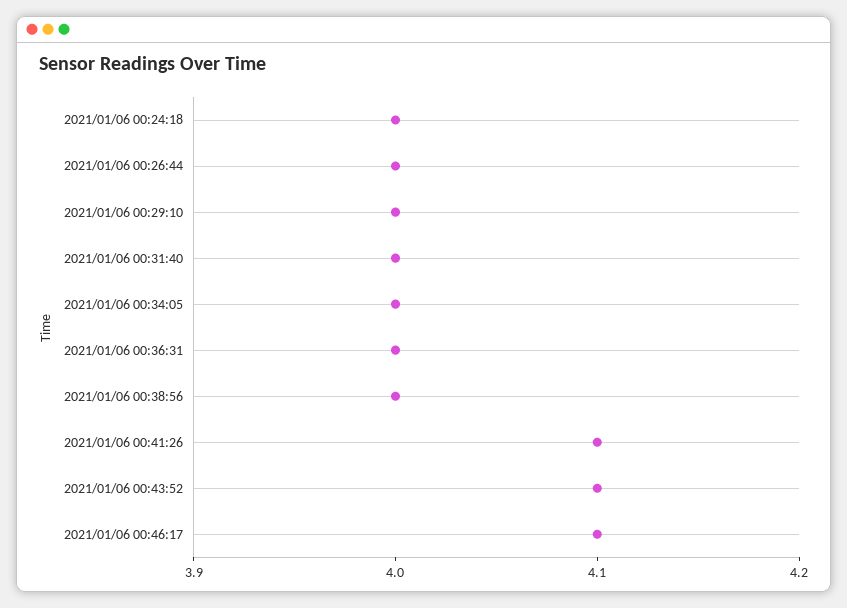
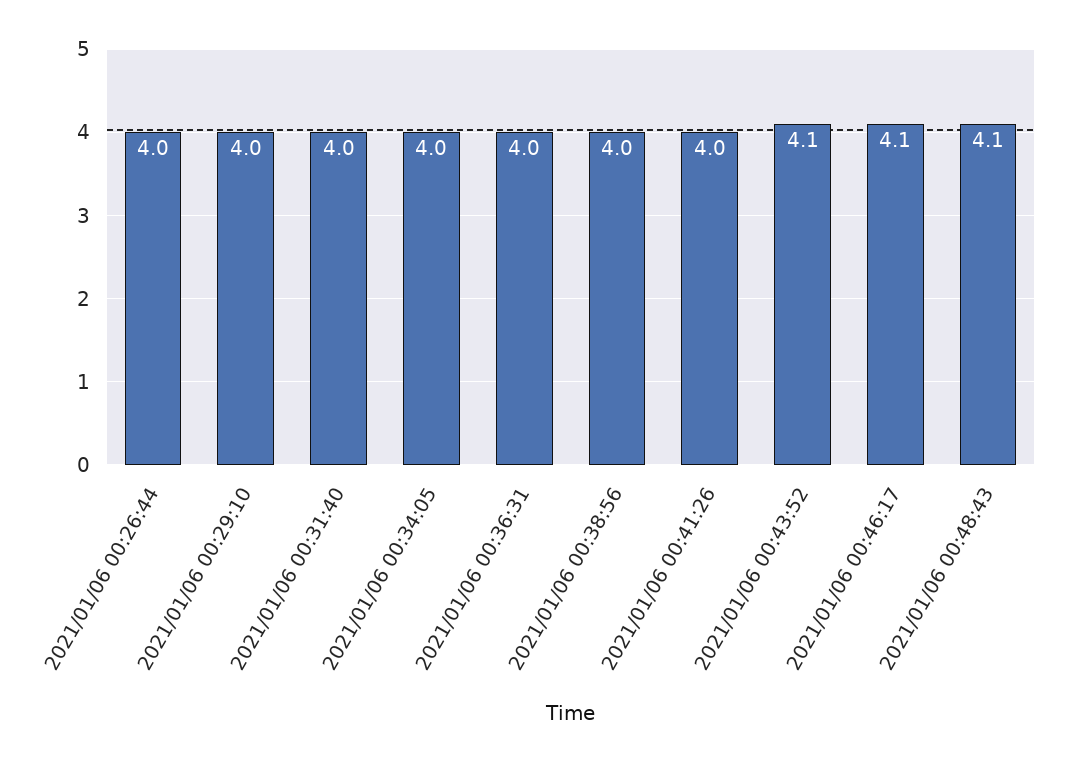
2021/01/06 00:24:18: 4 -> none
2021/01/06 00:41:26: 4.1 -> 4
2021/01/06 00:48:43: none -> 4.1

